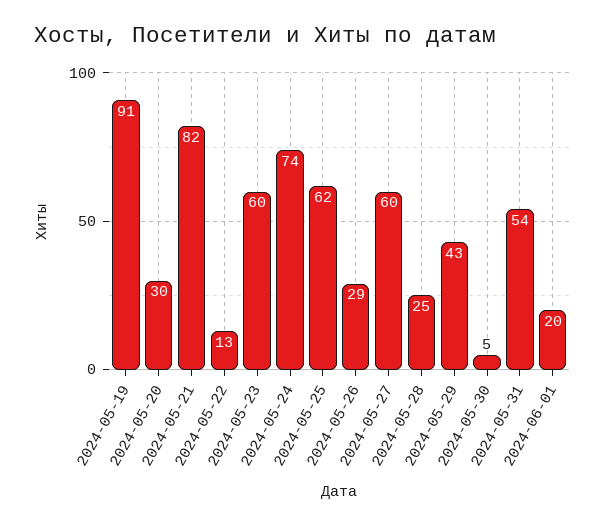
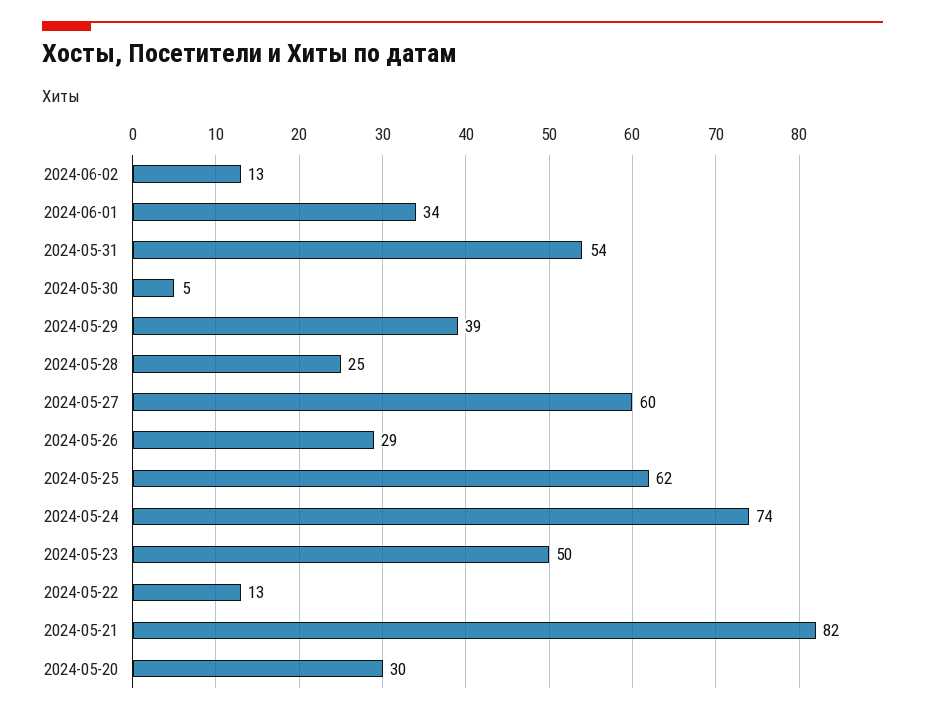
2024-05-19: 91 -> none
2024-05-23: 60 -> 50
2024-05-29: 43 -> 39
2024-06-01: 20 -> 34
2024-06-02: none -> 13

